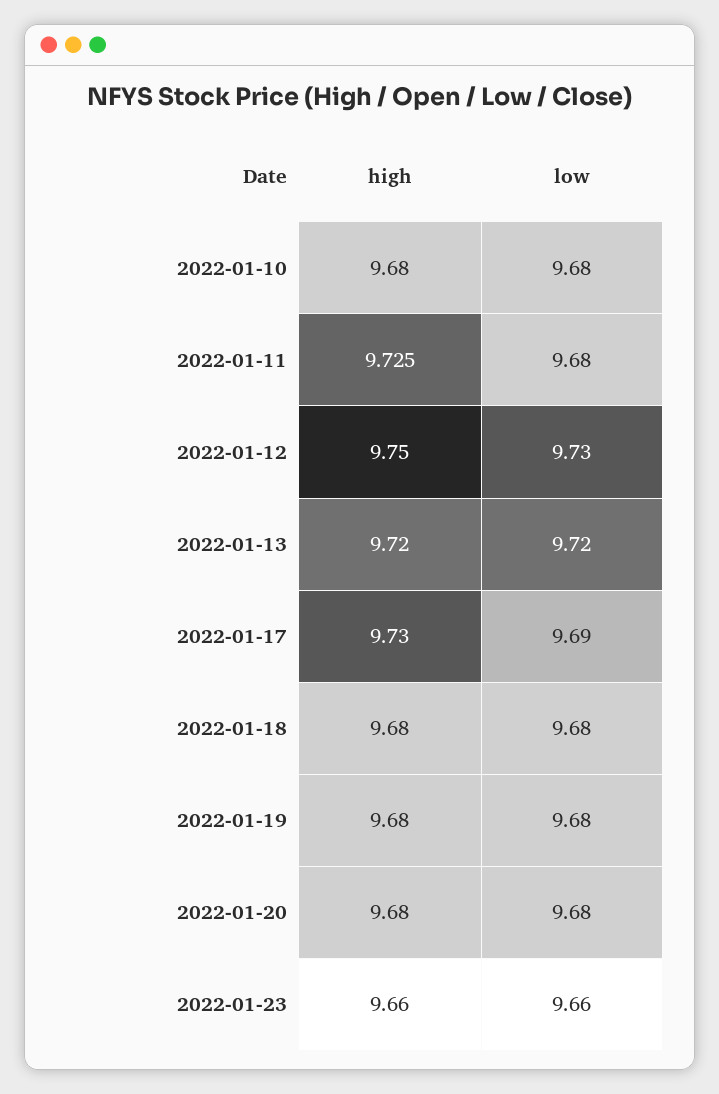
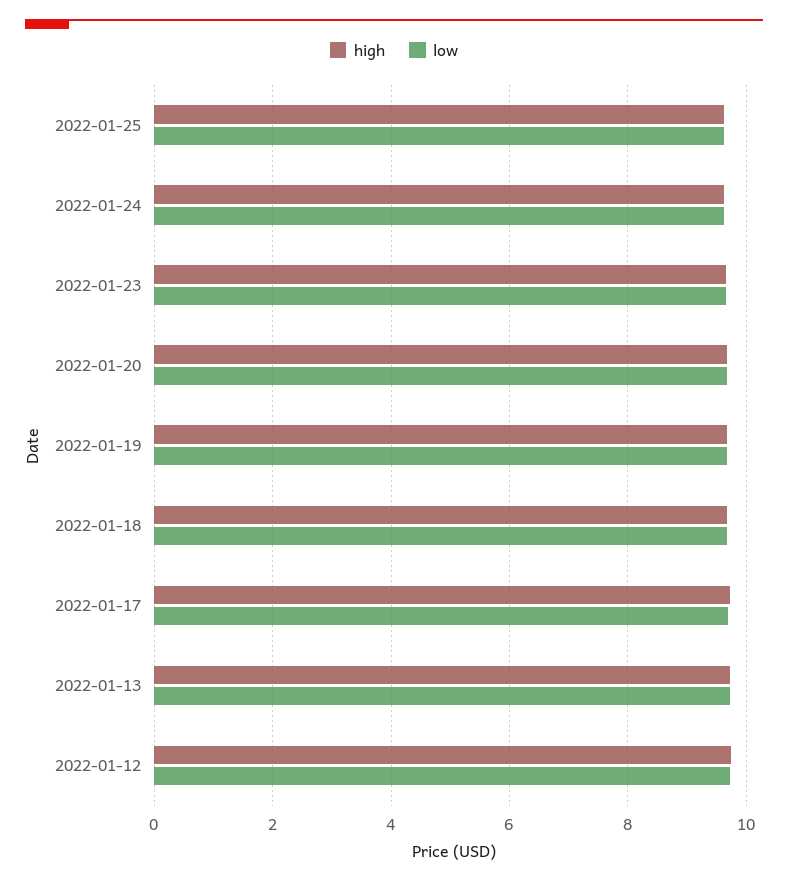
high, 2022-01-10: 9.68 -> none
low, 2022-01-10: 9.68 -> none
high, 2022-01-11: 9.725 -> none
low, 2022-01-11: 9.68 -> none
high, 2022-01-25: none -> 9.6
low, 2022-01-25: none -> 9.6
high, 2022-01-24: none -> 9.6
low, 2022-01-24: none -> 9.6

